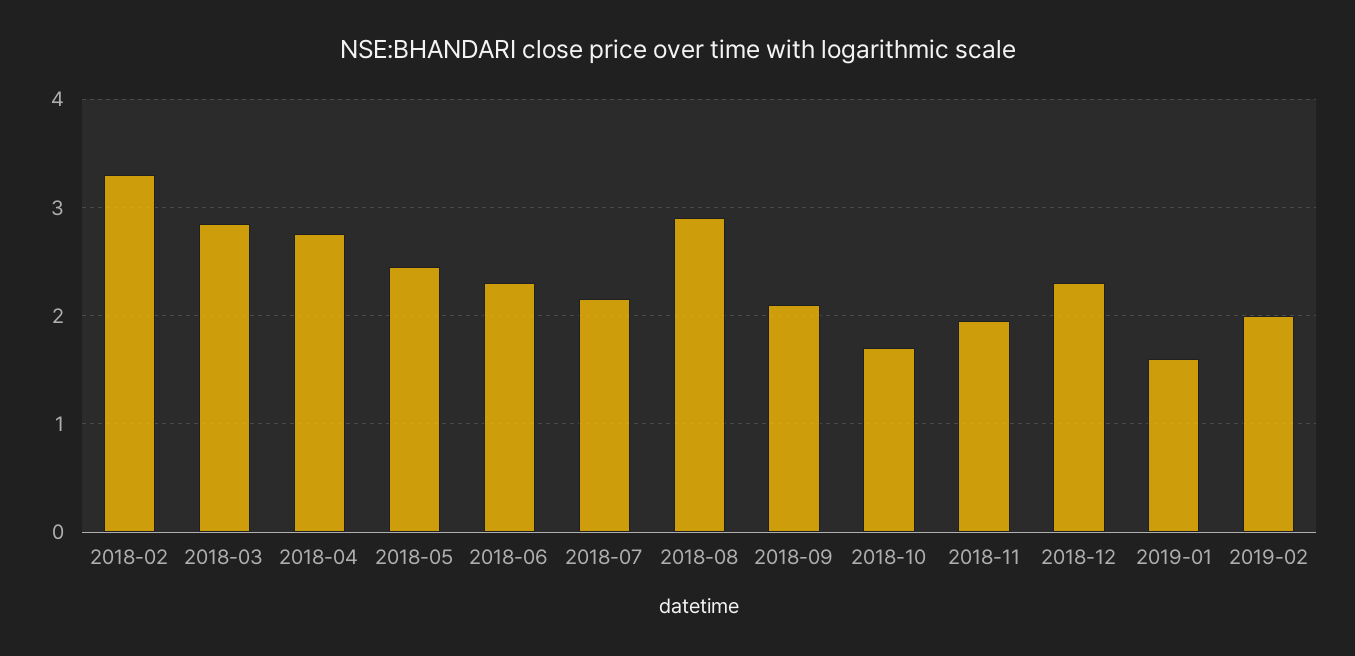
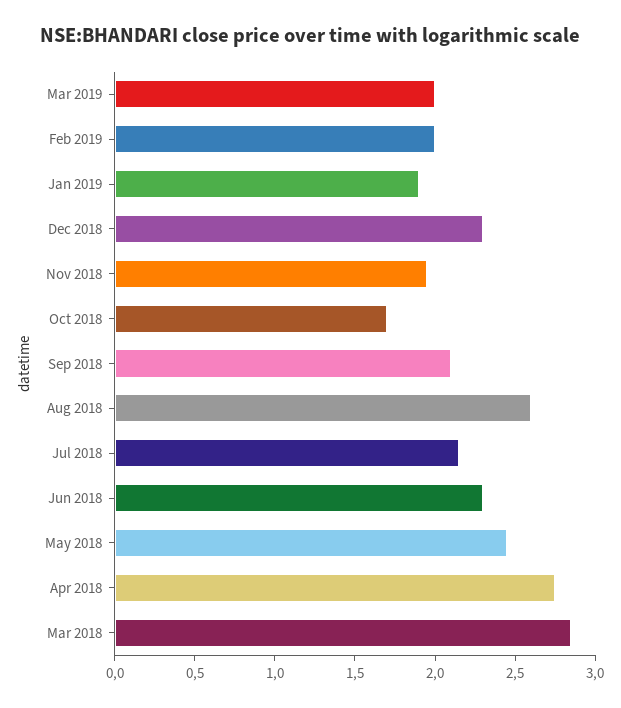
2018-02: 3.3 -> none
2018-08: 2.9 -> 2.6
2019-01: 1.6 -> 1.9
Mar 2019: none -> 2

